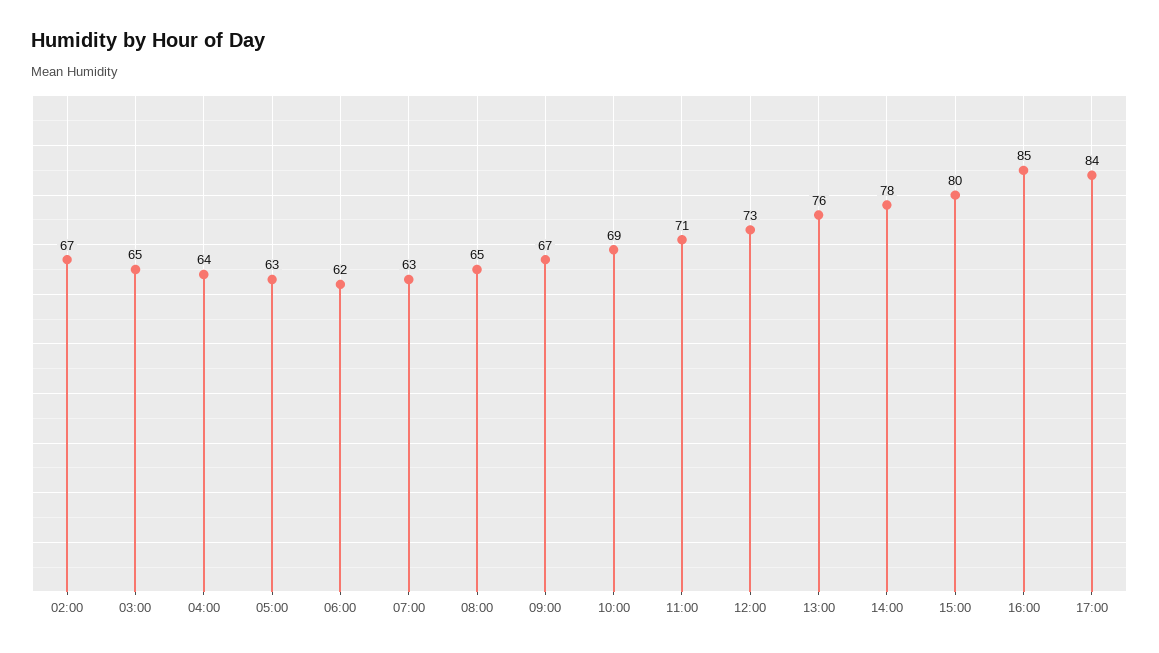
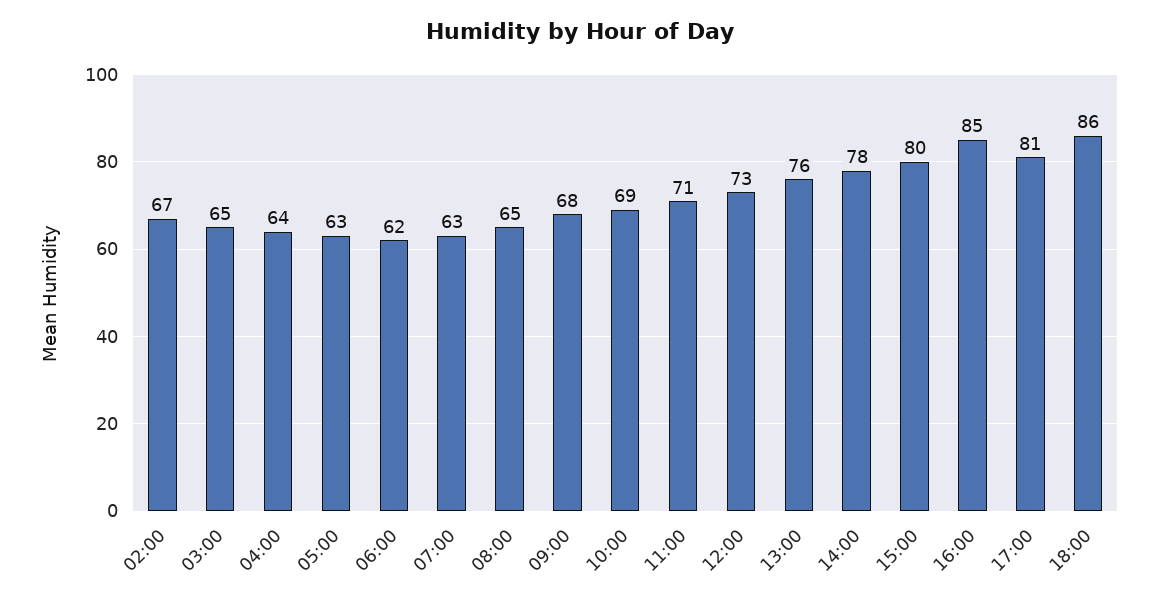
09:00: 67 -> 68
17:00: 84 -> 81
18:00: none -> 86

